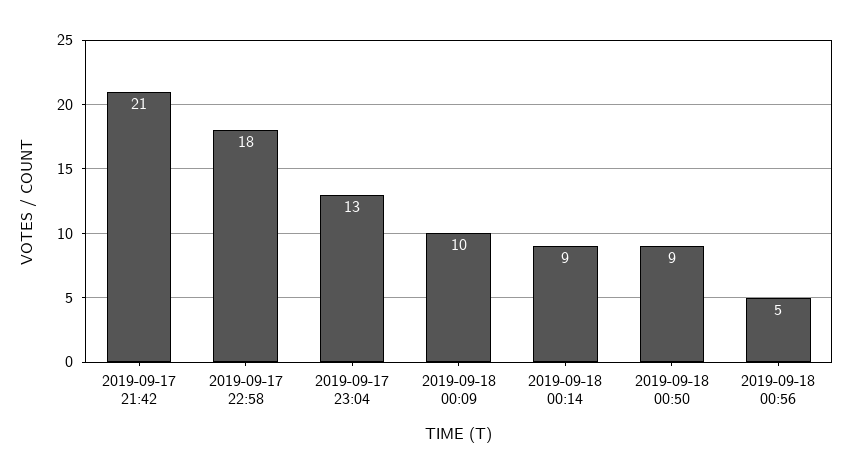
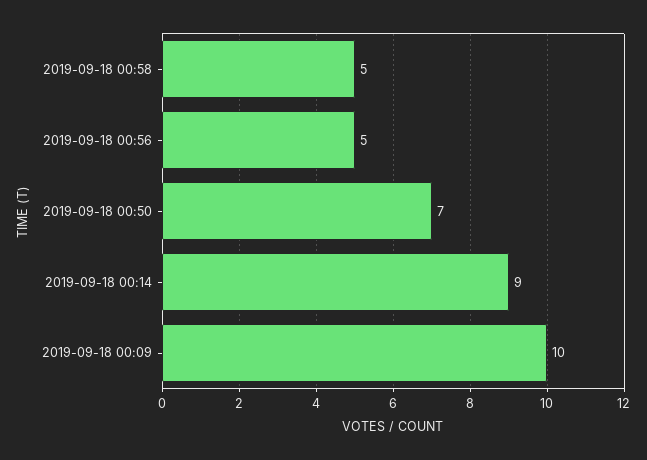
2019-09-17 21:42: 21 -> none
2019-09-17 22:58: 18 -> none
2019-09-17 23:04: 13 -> none
2019-09-18 00:50: 9 -> 7
2019-09-18 00:58: none -> 5

